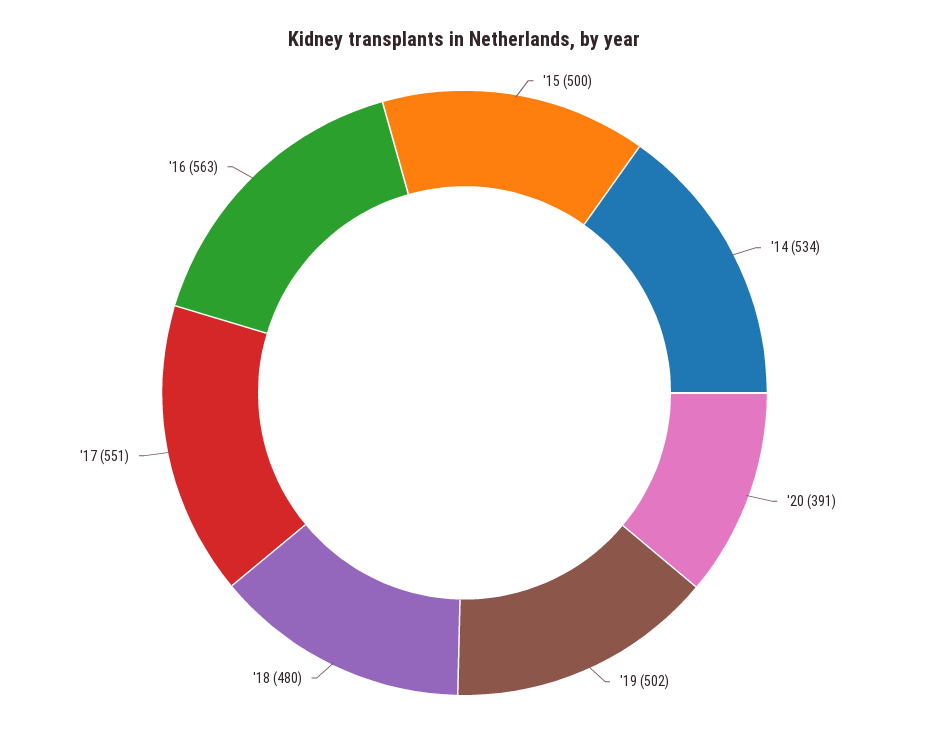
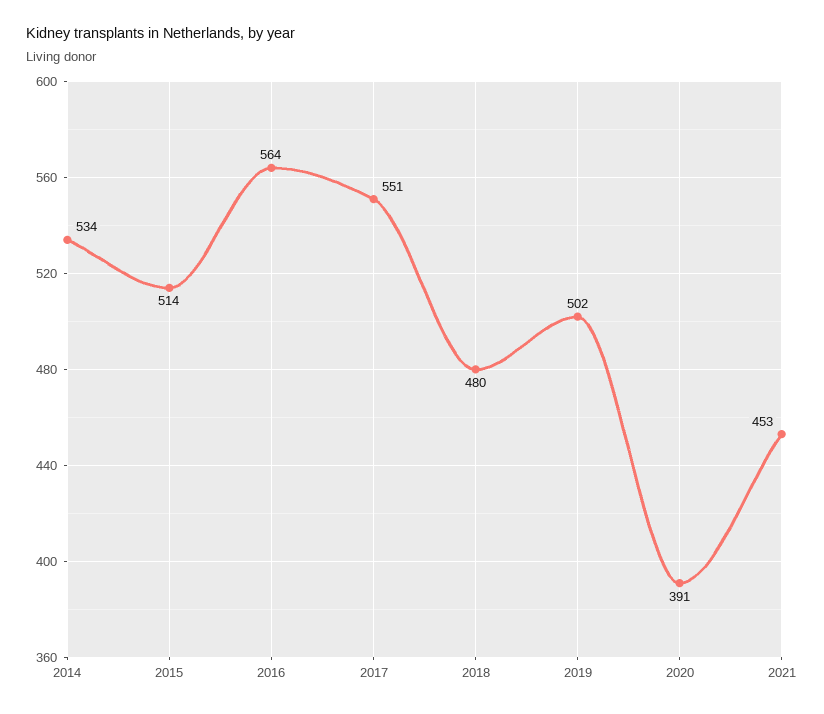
'15: 500 -> 514
'16: 563 -> 564
2021: none -> 453

